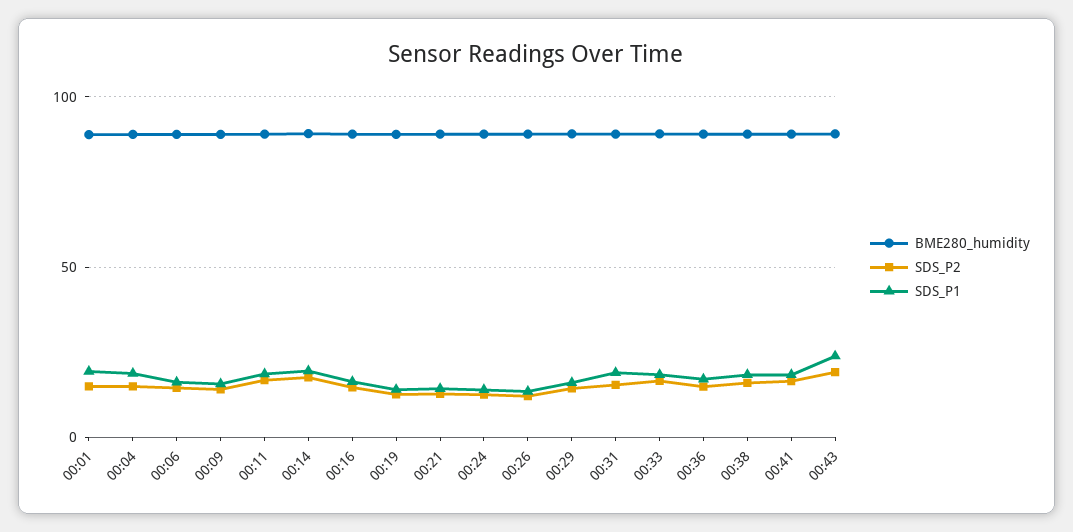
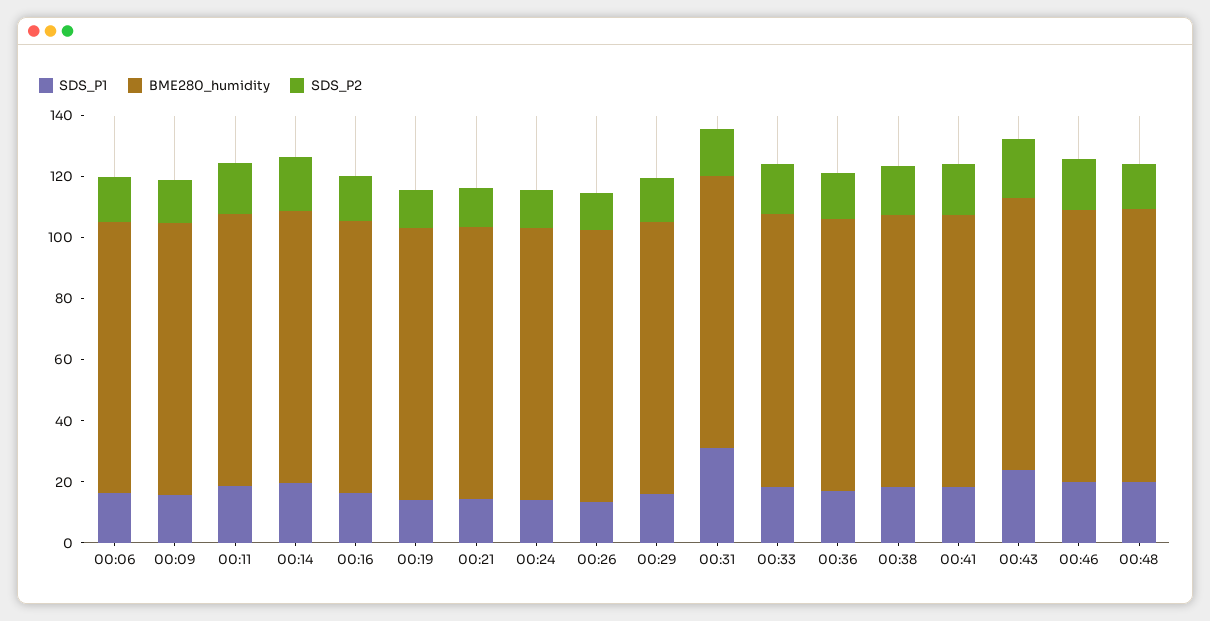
BME280_humidity, 00:01: 90 -> none
SDS_P2, 00:01: 15 -> none
SDS_P1, 00:01: 20 -> none
BME280_humidity, 00:04: 90 -> none
SDS_P2, 00:04: 15 -> none
SDS_P1, 00:04: 20 -> none
SDS_P1, 00:31: 20 -> 30
SDS_P1, 00:46: none -> 20
BME280_humidity, 00:46: none -> 90
SDS_P2, 00:46: none -> 15
SDS_P1, 00:48: none -> 20
BME280_humidity, 00:48: none -> 90
SDS_P2, 00:48: none -> 15

